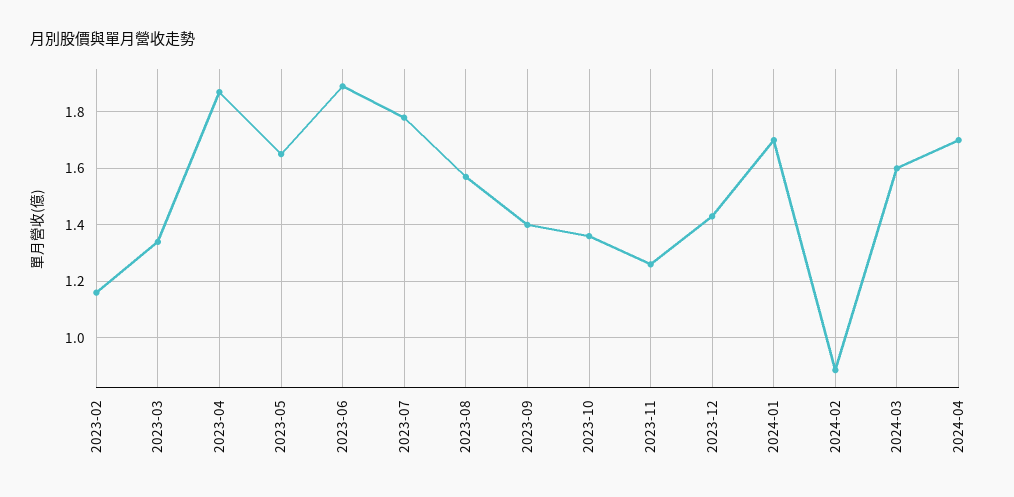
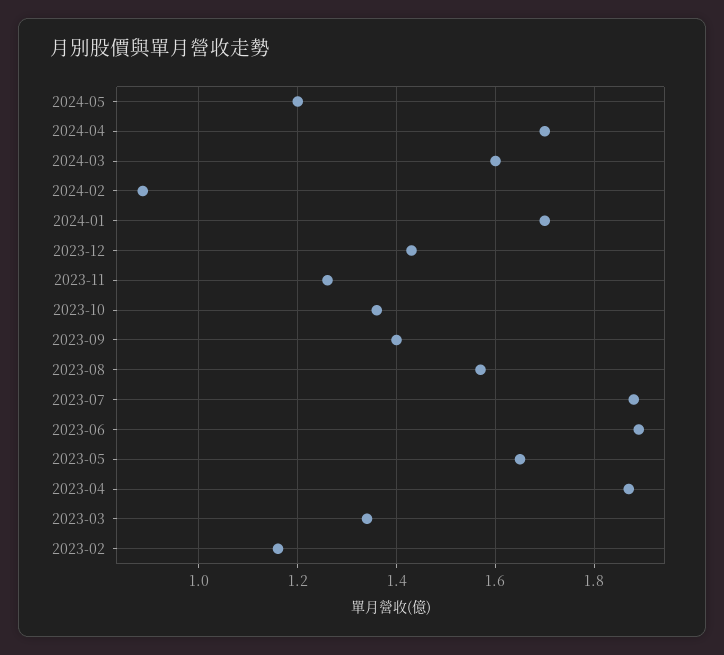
2023-07: 1.775 -> 1.88
2024-05: none -> 1.2

